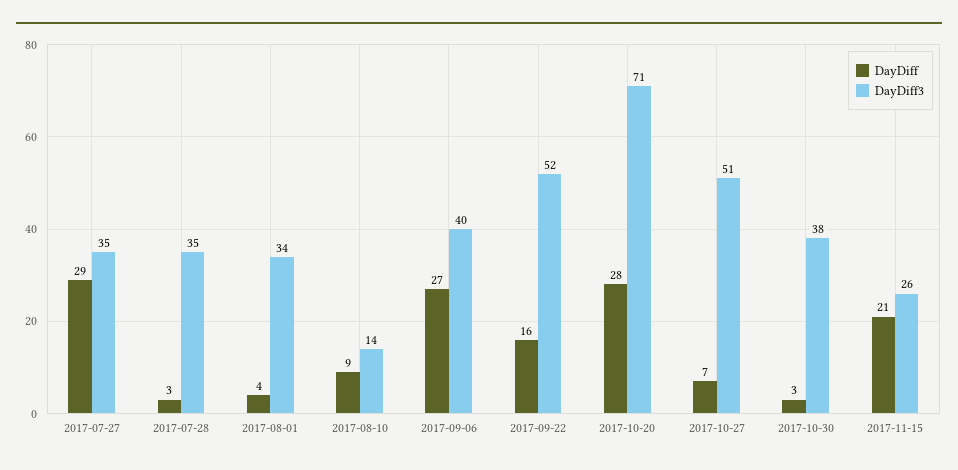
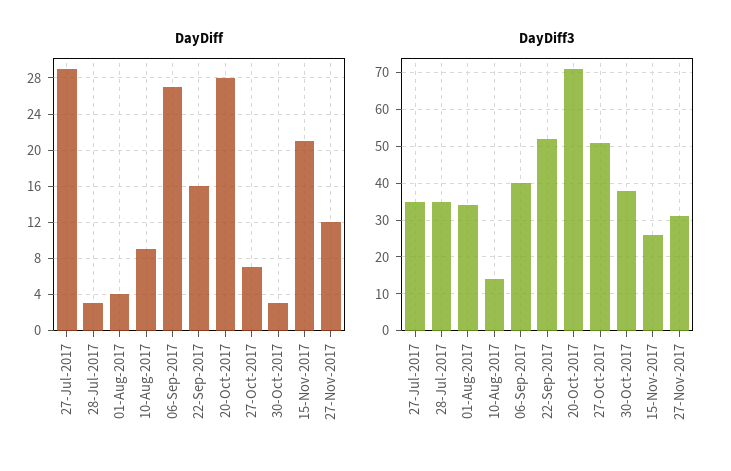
DayDiff, 27-Nov-2017: none -> 12
DayDiff3, 27-Nov-2017: none -> 30

